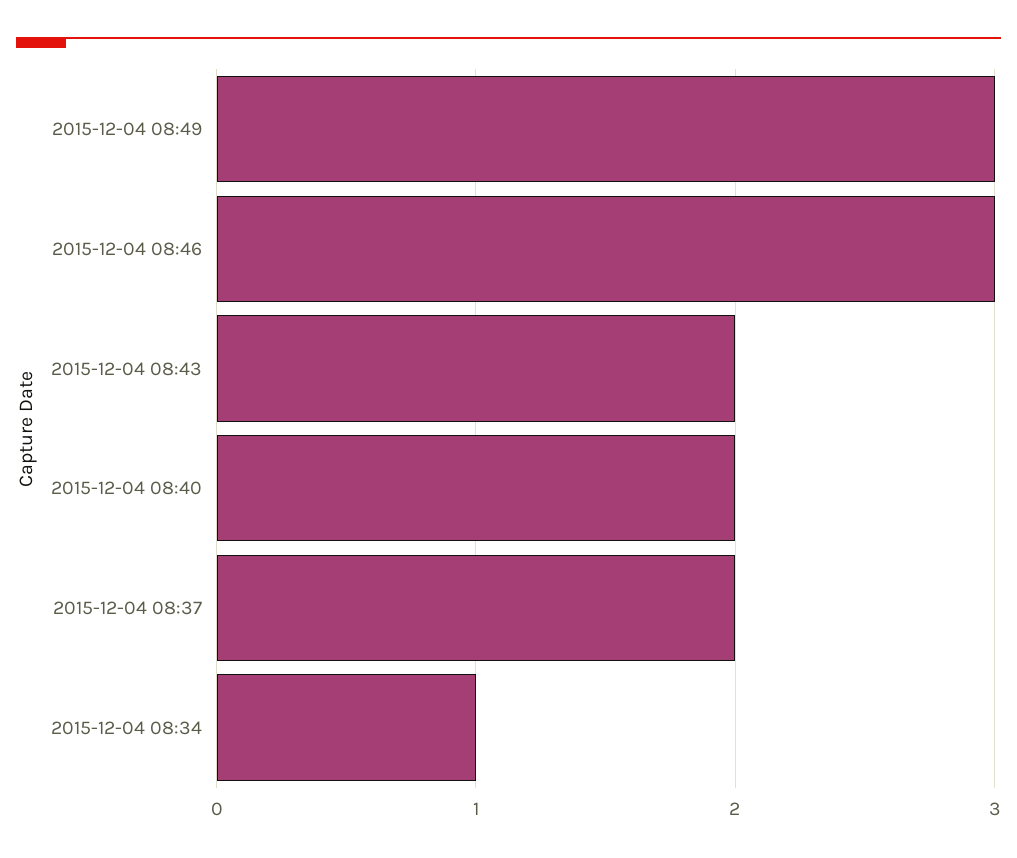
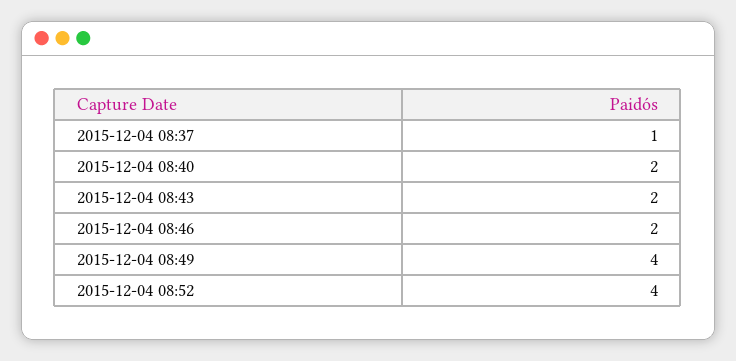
2015-12-04 08:49: 3 -> 4
2015-12-04 08:46: 3 -> 2
2015-12-04 08:37: 2 -> 1
2015-12-04 08:34: 1 -> none
2015-12-04 08:52: none -> 4

